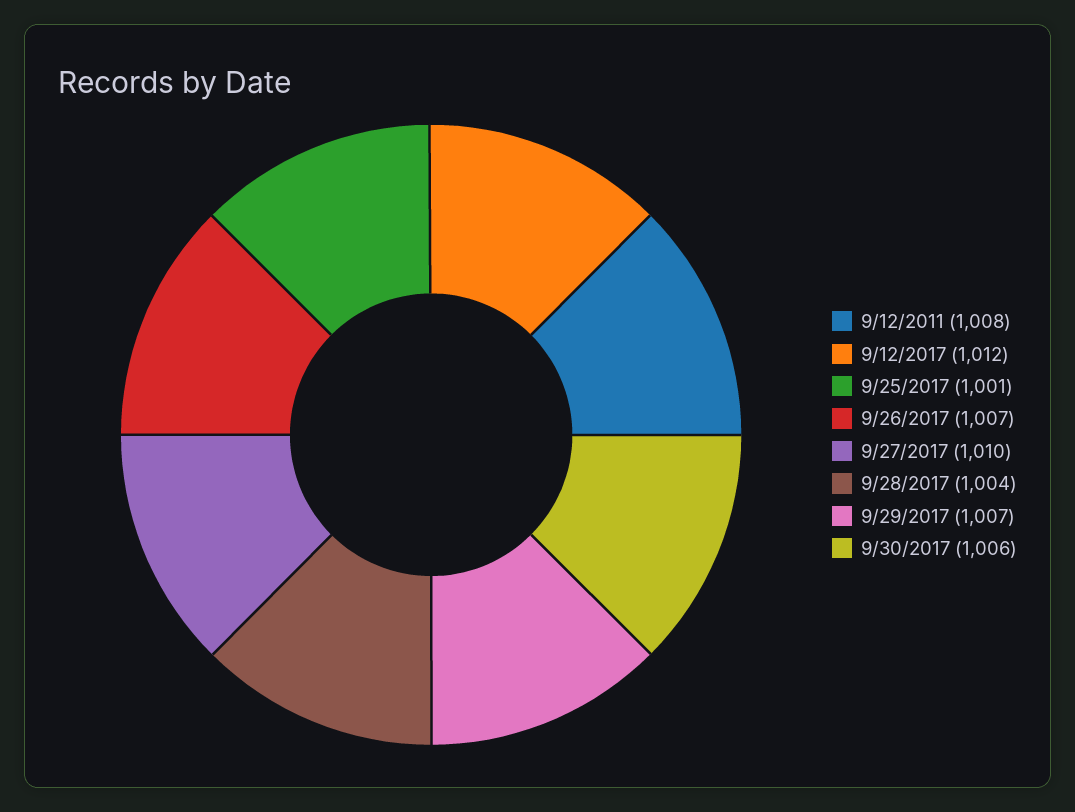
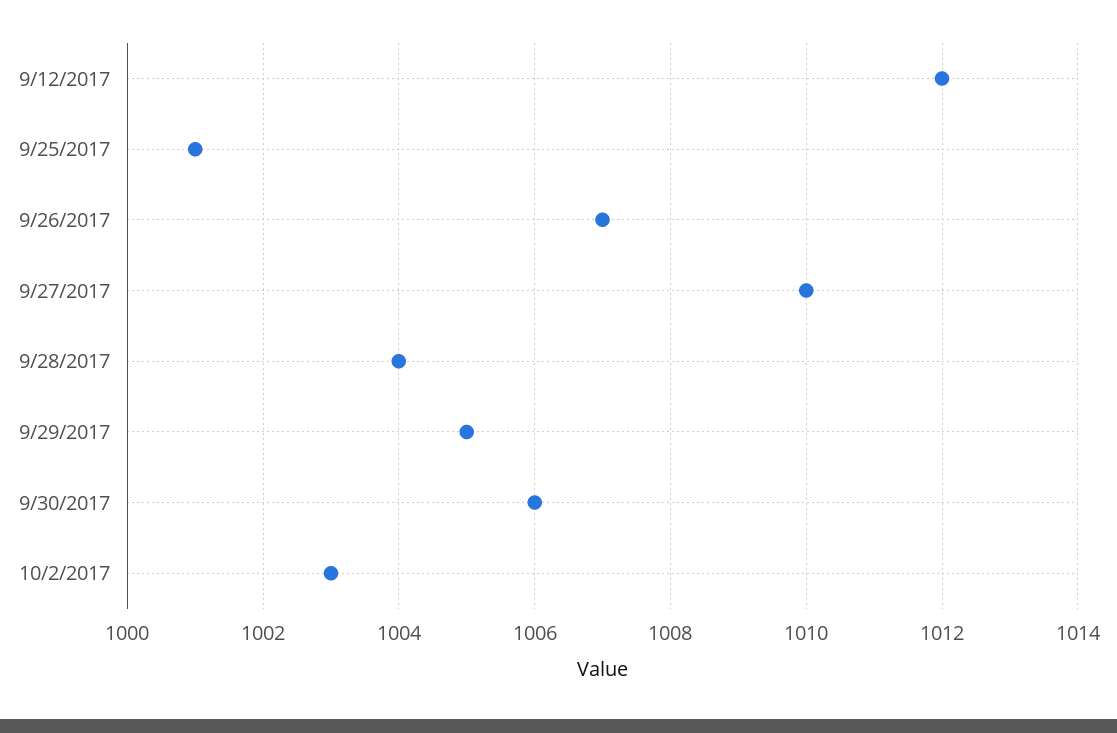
9/12/2011: 1008 -> none
9/29/2017: 1007 -> 1005
10/2/2017: none -> 1003

